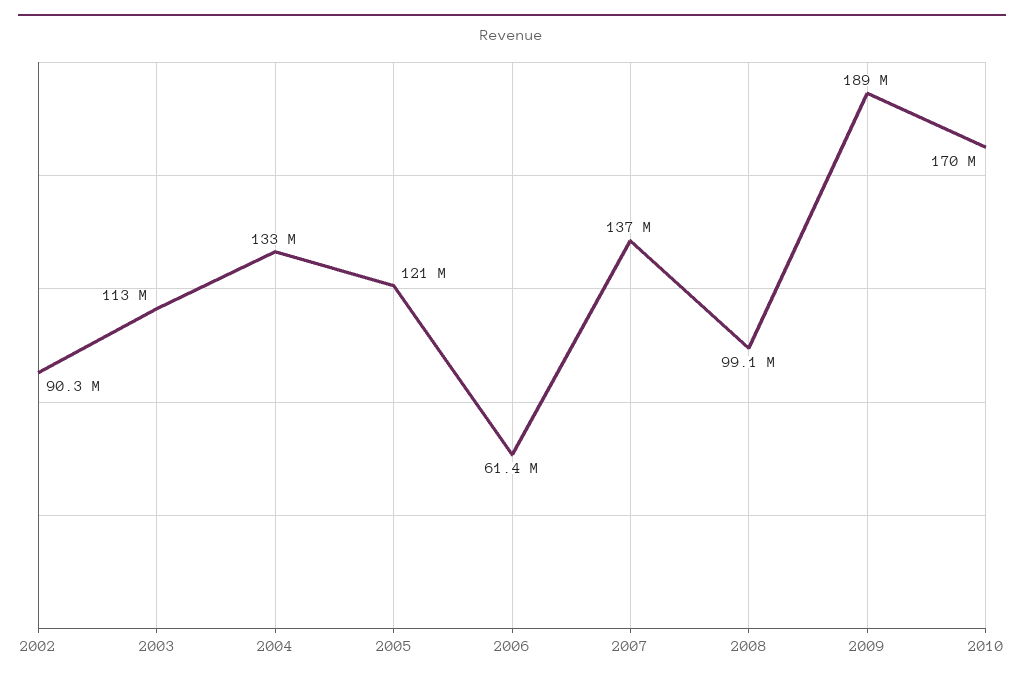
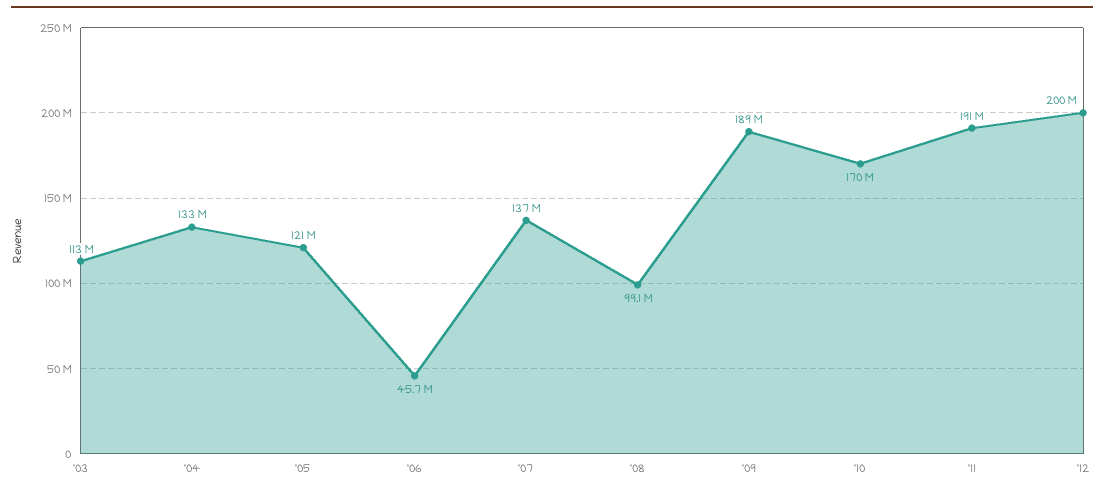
2002: 90300000 -> none
2006: 61400000 -> 45700000
'11: none -> 191000000
'12: none -> 200000000

